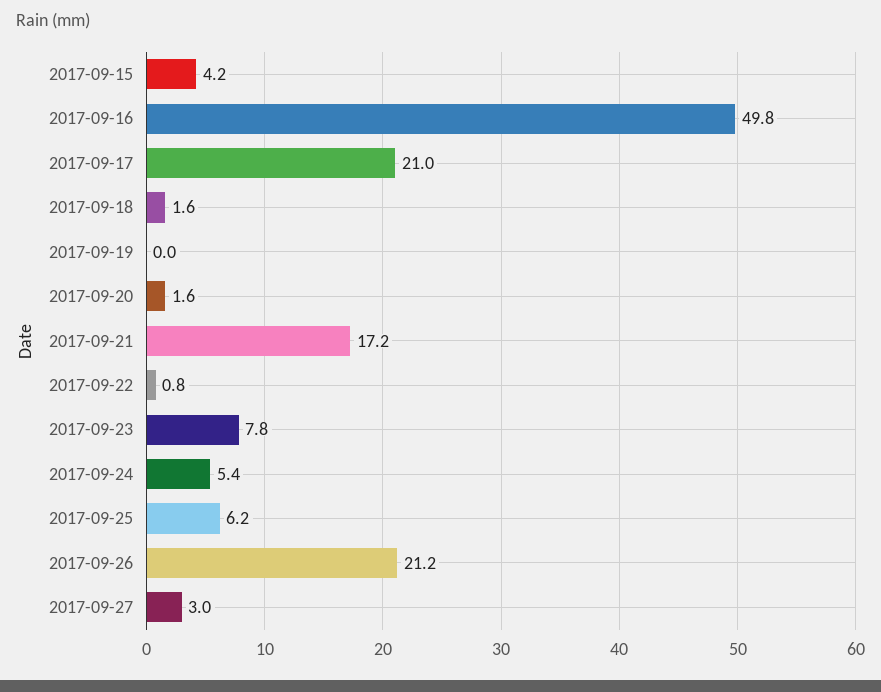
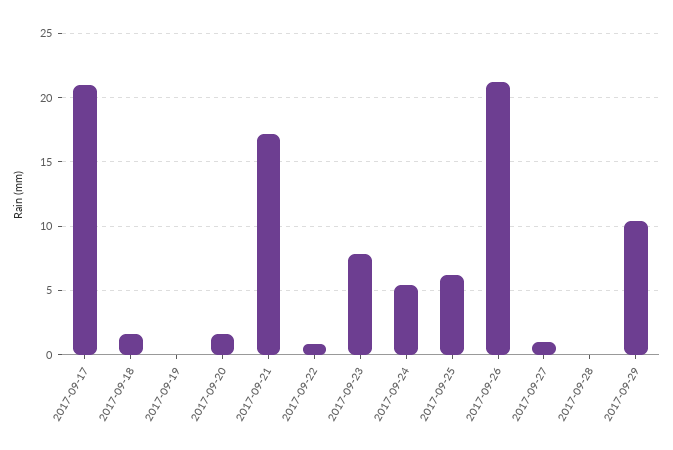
2017-09-15: 4.2 -> none
2017-09-16: 49.8 -> none
2017-09-27: 3 -> 1
2017-09-28: none -> 0
2017-09-29: none -> 10.5

